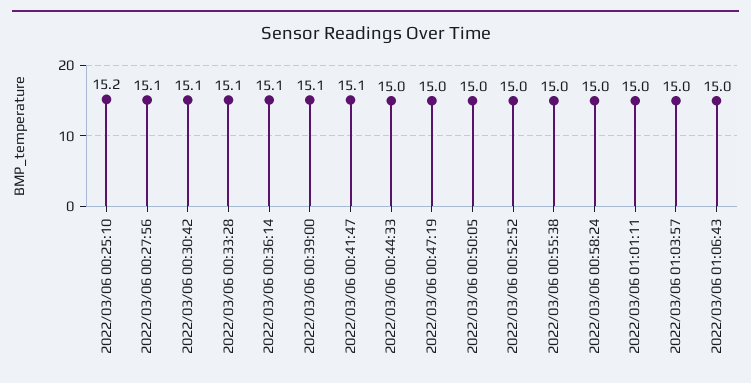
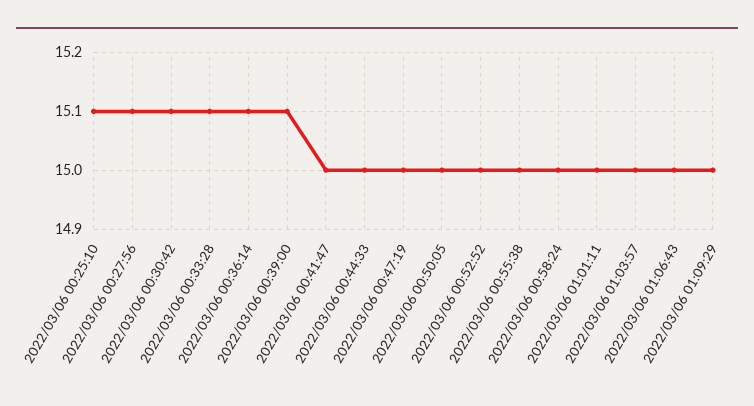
2022/03/06 00:25:10: 15.2 -> 15.1
2022/03/06 00:41:47: 15.1 -> 15
2022/03/06 01:09:29: none -> 15

